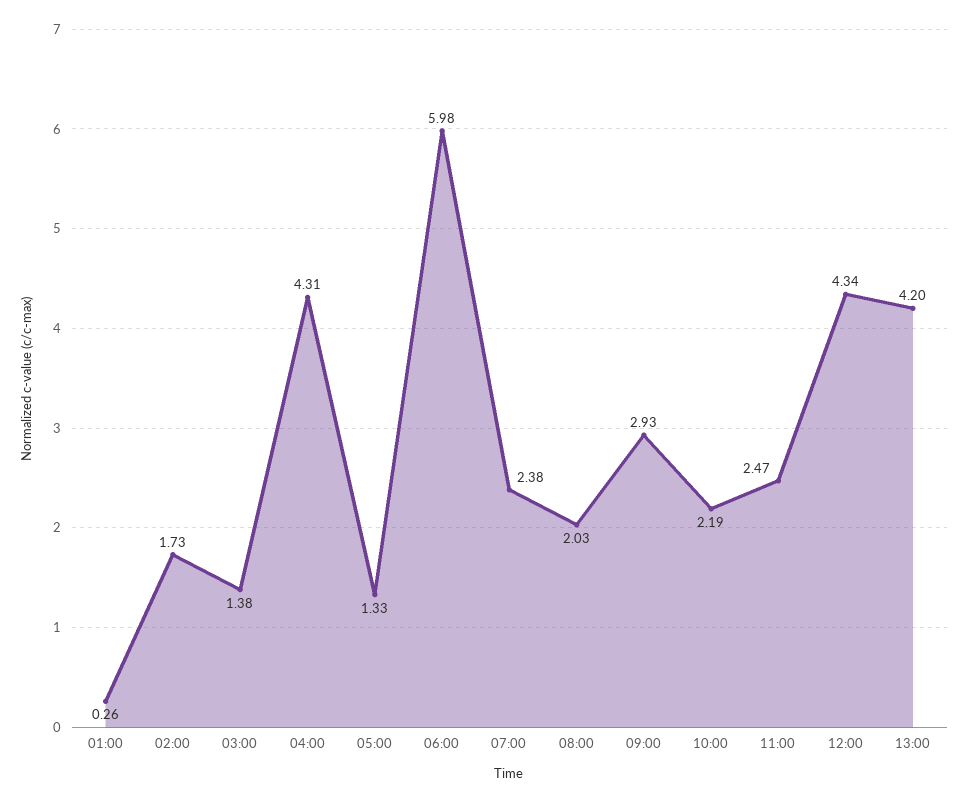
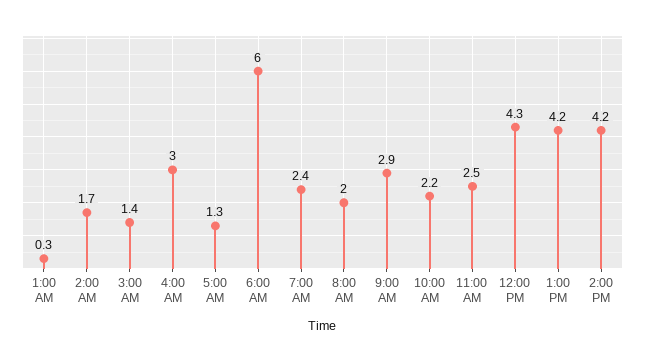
04:00: 4.31 -> 3
2:00 PM: none -> 4.2

